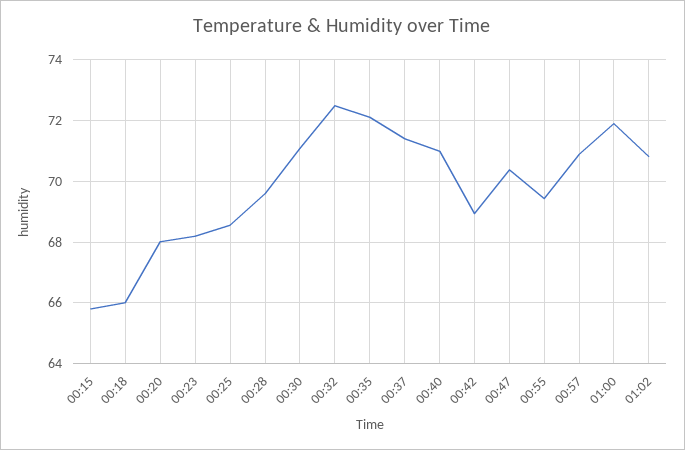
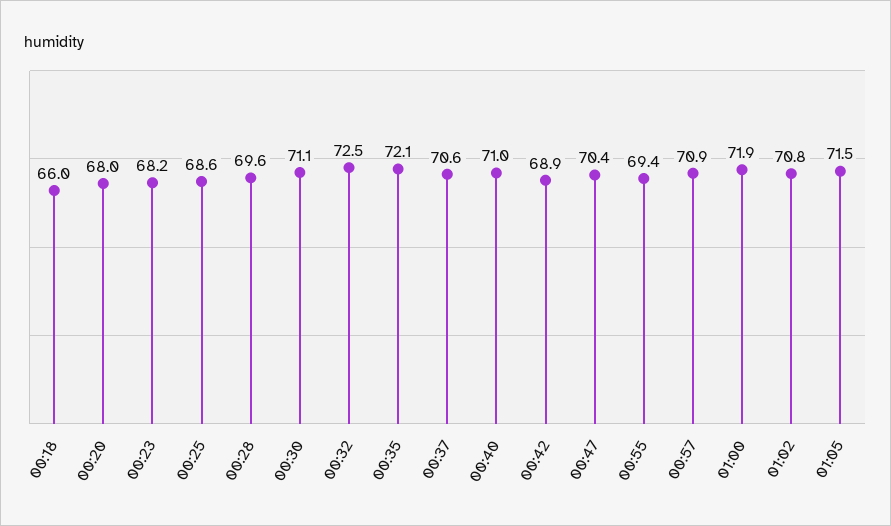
00:15: 65.8 -> none
00:37: 71.4 -> 70.6
01:05: none -> 71.5

